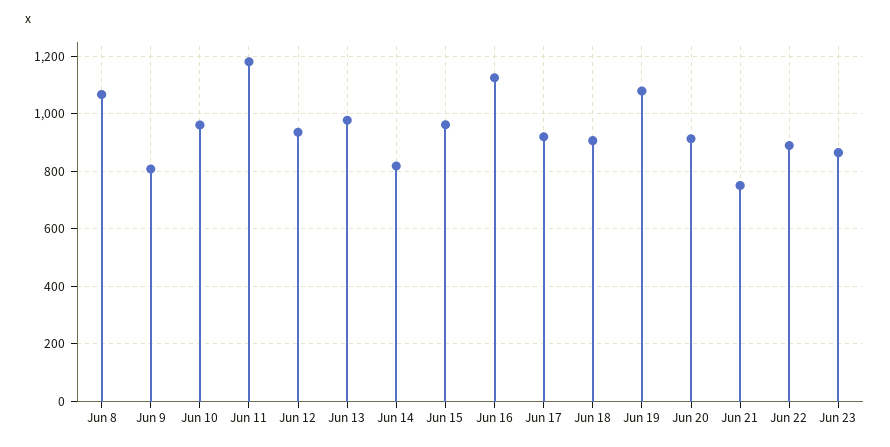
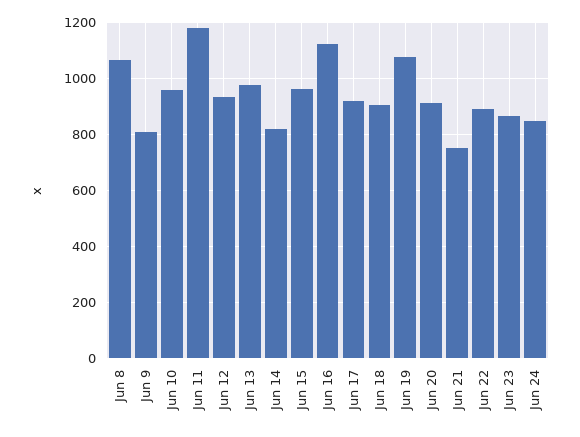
Jun 24: none -> 850

